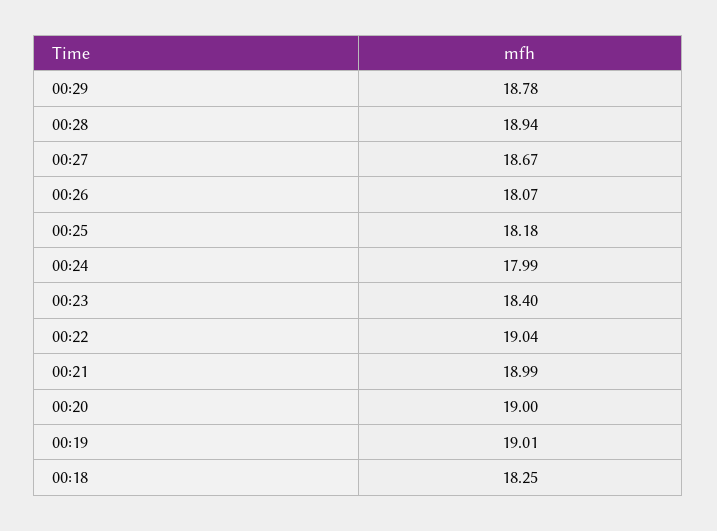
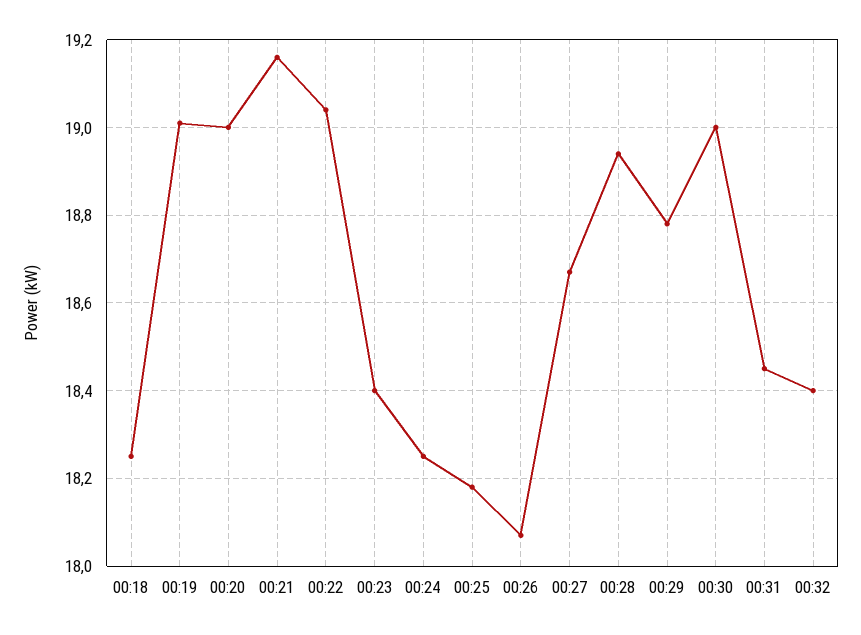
00:24: 17.99 -> 18.25
00:21: 18.99 -> 19.15
00:30: none -> 19
00:31: none -> 18.45
00:32: none -> 18.4

